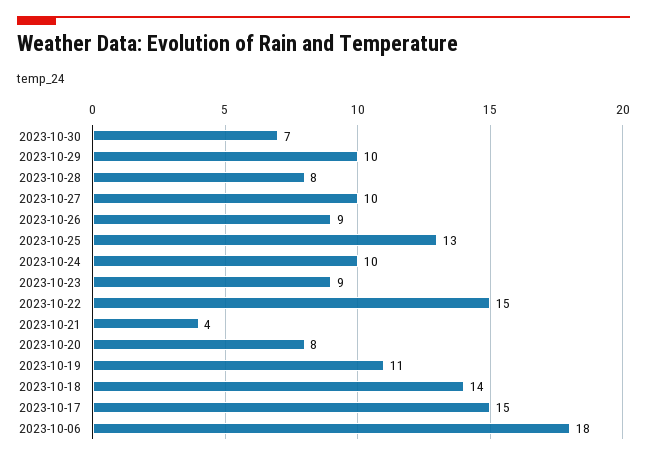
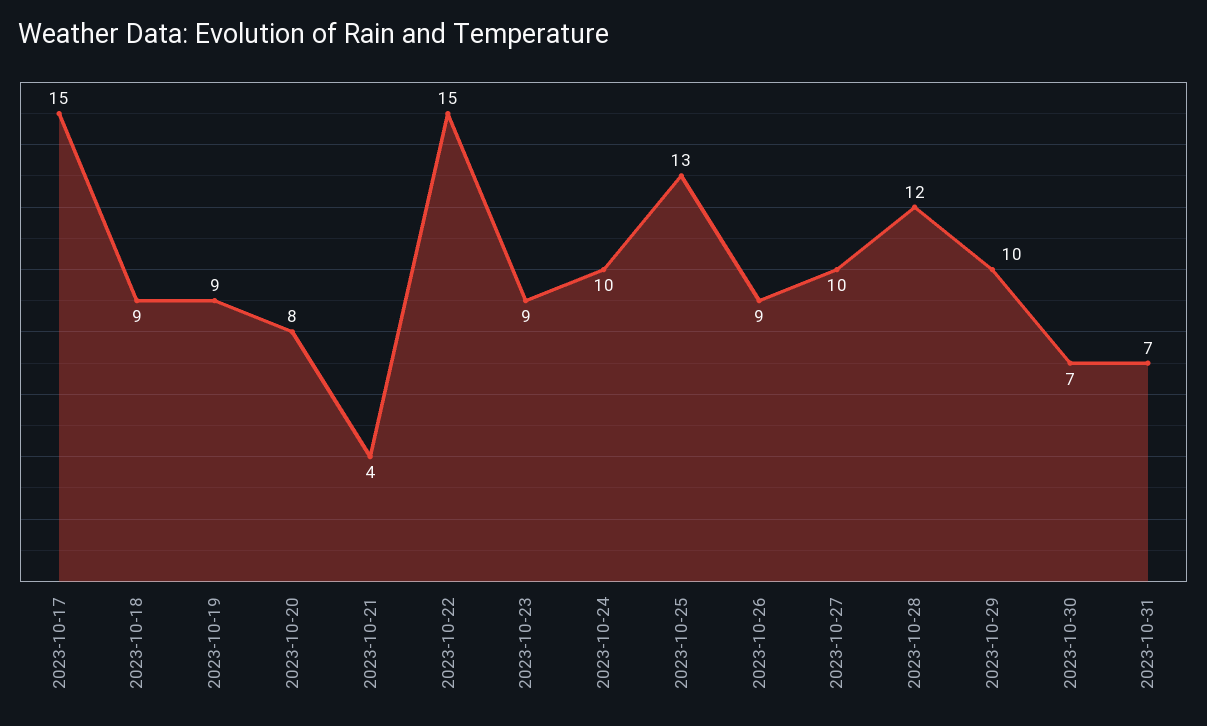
2023-10-28: 8 -> 12
2023-10-19: 11 -> 9
2023-10-18: 14 -> 9
2023-10-06: 18 -> none
2023-10-31: none -> 7

